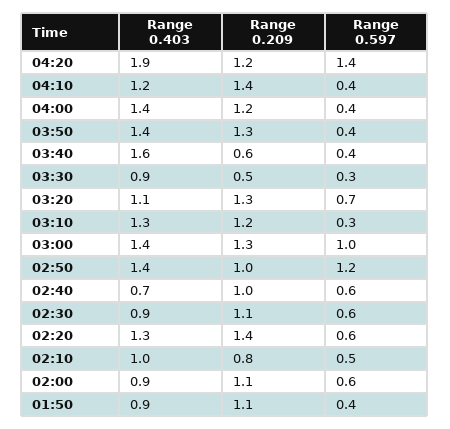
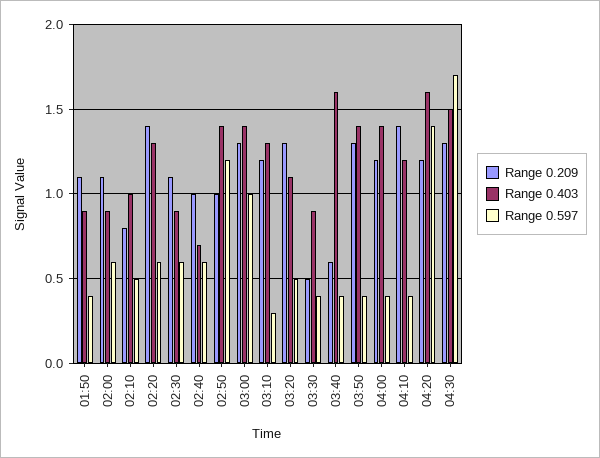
Range 0.403, 04:20: 1.9 -> 1.6
Range 0.597, 03:30: 0.3 -> 0.4
Range 0.597, 03:20: 0.7 -> 0.5
Range 0.209, 04:30: none -> 1.3
Range 0.403, 04:30: none -> 1.5
Range 0.597, 04:30: none -> 1.7

